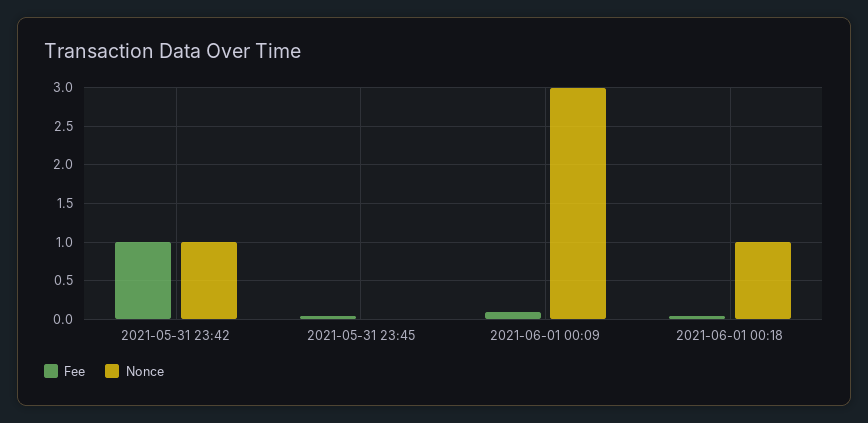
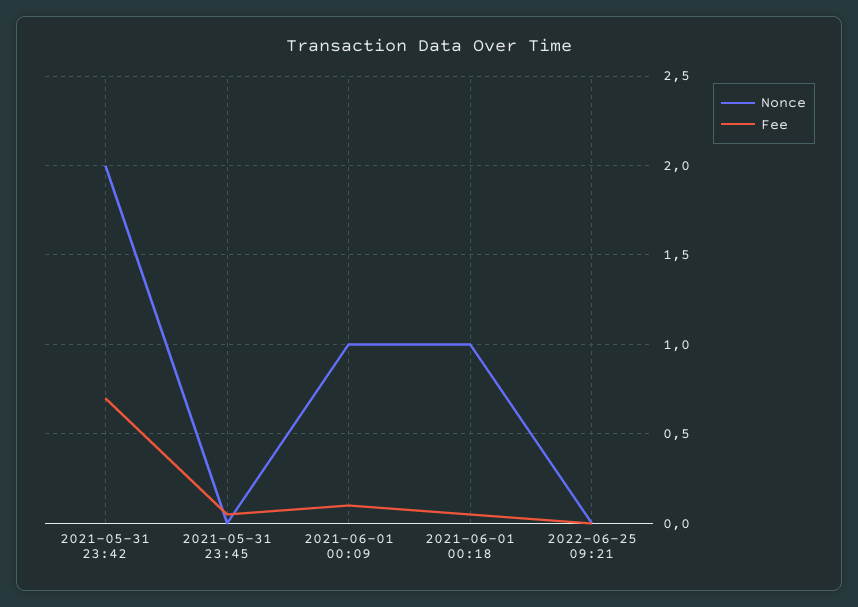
Fee, 2021-05-31 23:42: 1 -> 0.7
Nonce, 2021-05-31 23:42: 1 -> 2
Nonce, 2021-06-01 00:09: 3 -> 1
Nonce, 2022-06-25 09:21: none -> 0
Fee, 2022-06-25 09:21: none -> 0

